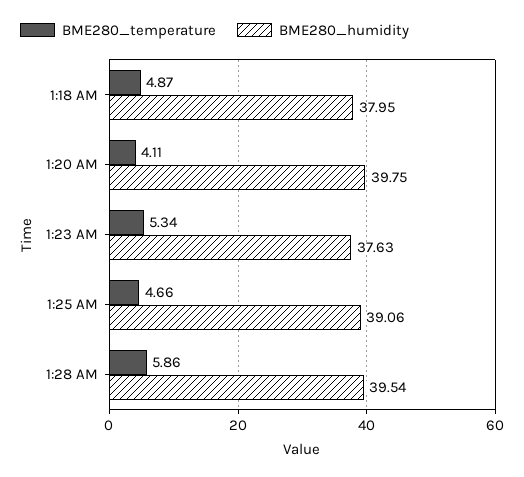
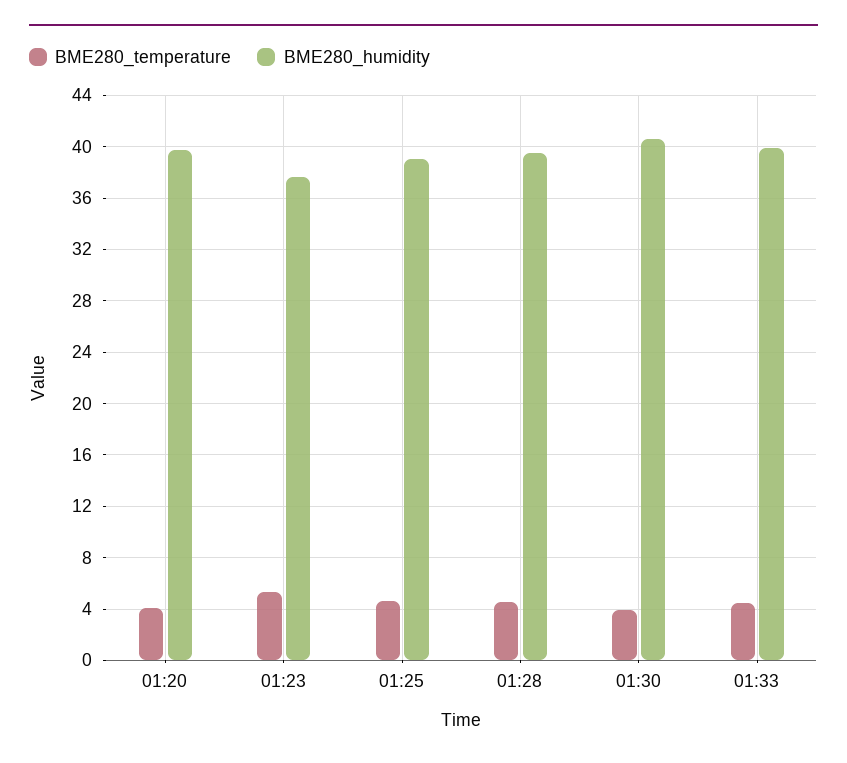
BME280_temperature, 1:18 AM: 4.87 -> none
BME280_humidity, 1:18 AM: 37.95 -> none
BME280_temperature, 1:28 AM: 5.86 -> 4.5
BME280_temperature, 01:30: none -> 4
BME280_humidity, 01:30: none -> 40.5
BME280_temperature, 01:33: none -> 4.5
BME280_humidity, 01:33: none -> 40

